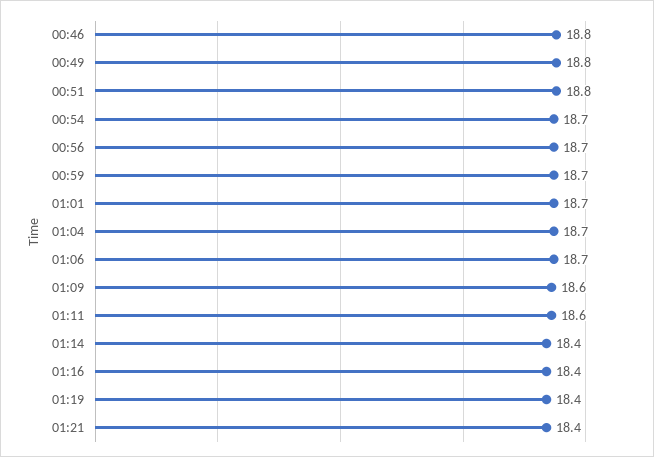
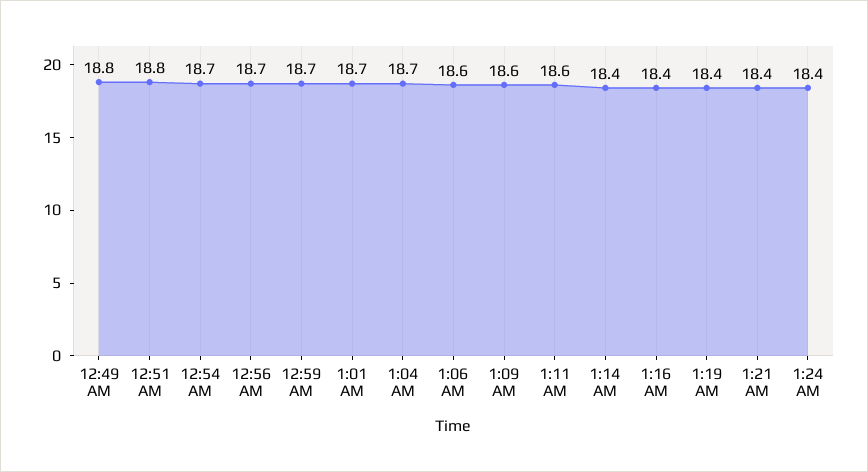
00:46: 18.8 -> none
01:06: 18.7 -> 18.6
1:24 AM: none -> 18.4

